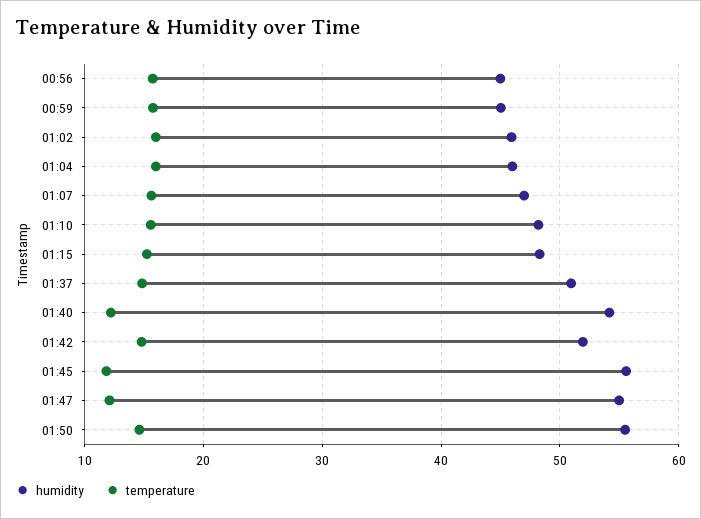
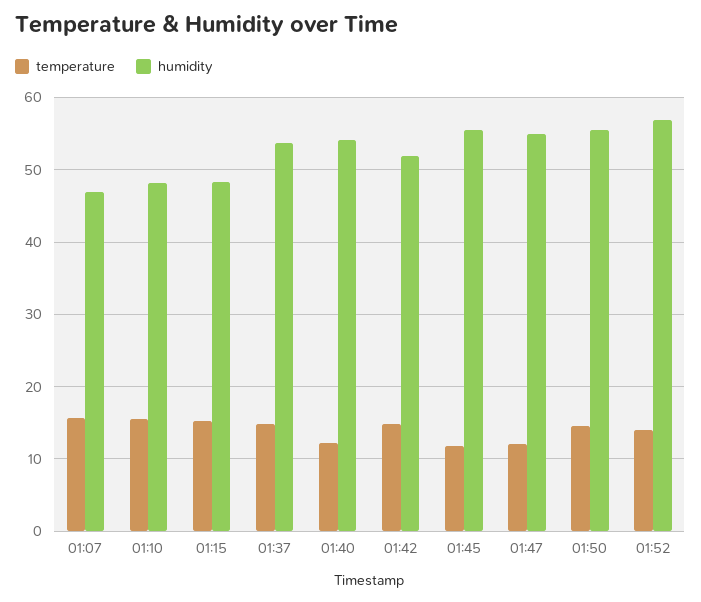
humidity, 00:56: 45 -> none
temperature, 00:56: 16 -> none
humidity, 00:59: 45 -> none
temperature, 00:59: 16 -> none
humidity, 01:02: 46 -> none
temperature, 01:02: 16 -> none
humidity, 01:04: 46 -> none
temperature, 01:04: 16 -> none
humidity, 01:37: 51 -> 54
temperature, 01:52: none -> 14
humidity, 01:52: none -> 57

